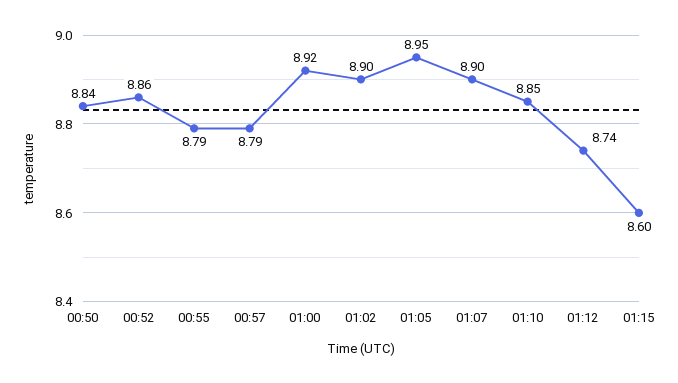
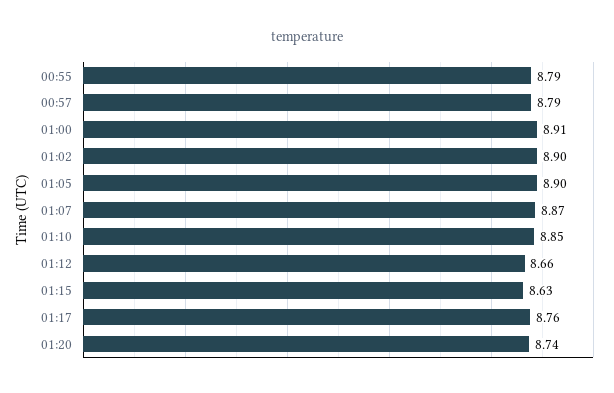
00:50: 8.84 -> none
00:52: 8.86 -> none
01:00: 8.92 -> 8.91
01:05: 8.95 -> 8.9
01:07: 8.9 -> 8.87
01:12: 8.74 -> 8.66
01:15: 8.6 -> 8.63
01:17: none -> 8.76
01:20: none -> 8.74

